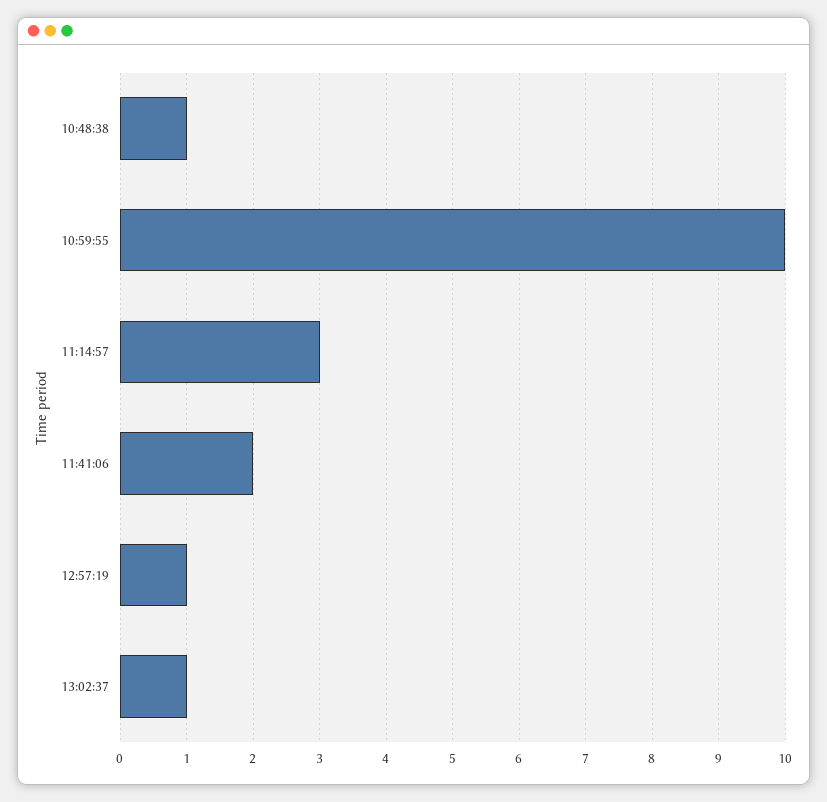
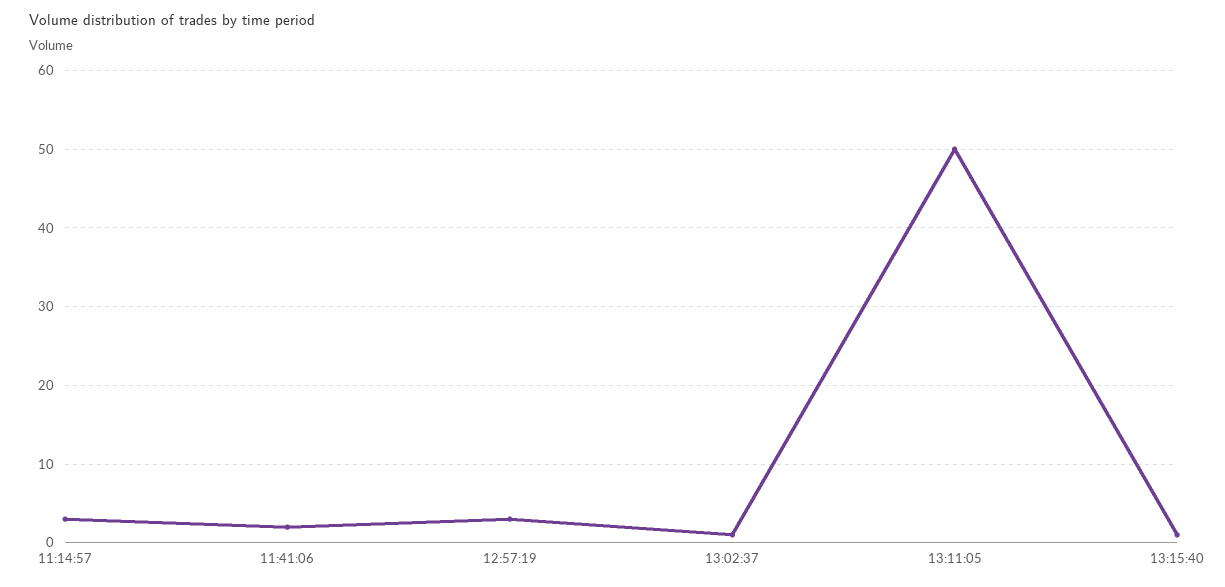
10:48:38: 1 -> none
10:59:55: 10 -> none
12:57:19: 1 -> 3
13:11:05: none -> 50
13:15:40: none -> 1

